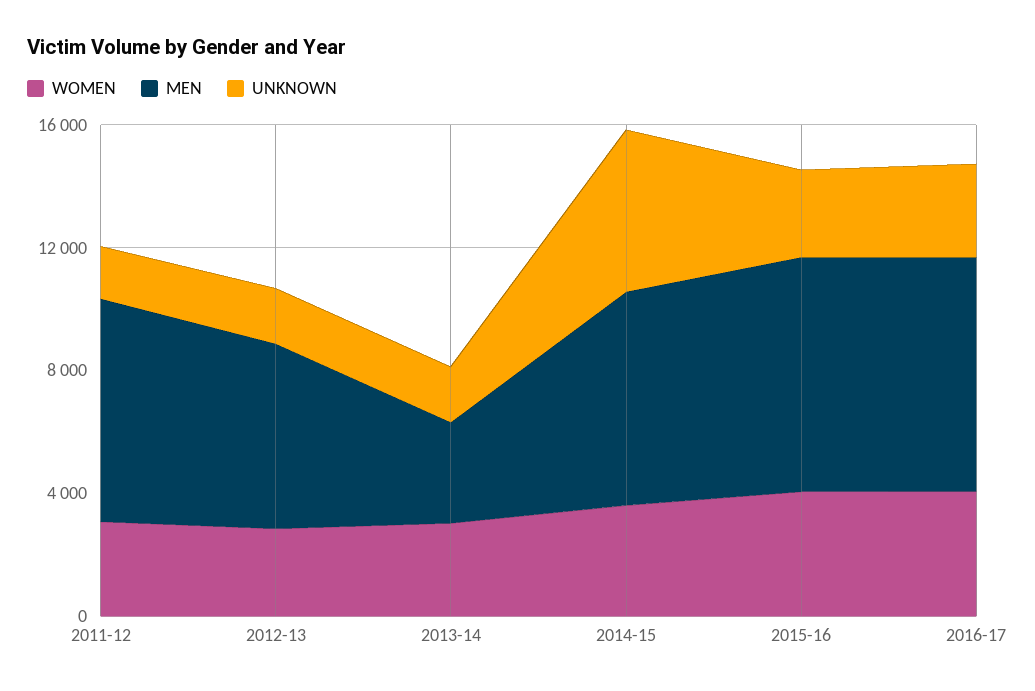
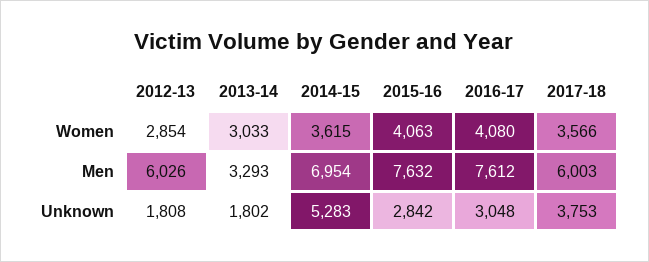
WOMEN, 2011-12: 3000 -> none
MEN, 2011-12: 7000 -> none
UNKNOWN, 2011-12: 2000 -> none
WOMEN, 2017-18: none -> 3566
MEN, 2017-18: none -> 6003
UNKNOWN, 2017-18: none -> 3753

